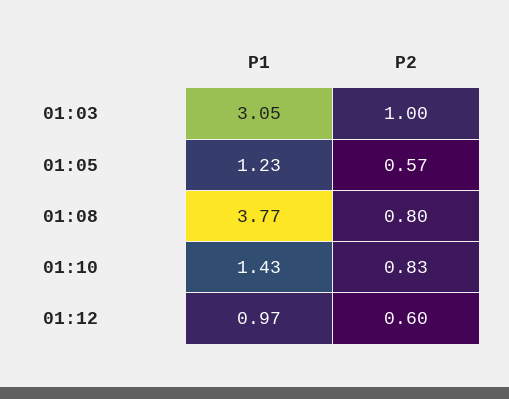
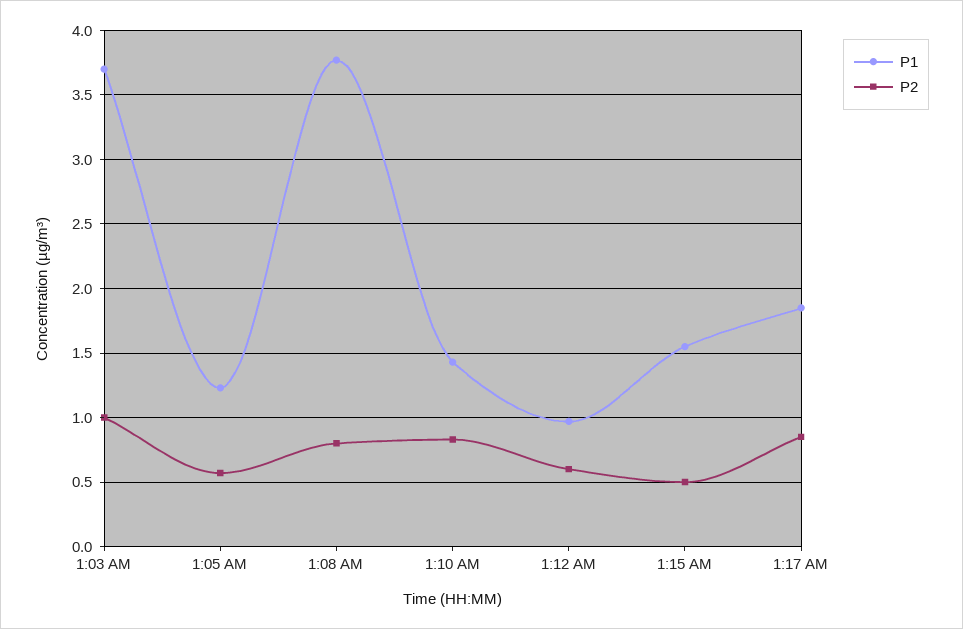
P1, 01:03: 3.05 -> 3.7
P1, 1:15 AM: none -> 1.55
P2, 1:15 AM: none -> 0.5
P1, 1:17 AM: none -> 1.85
P2, 1:17 AM: none -> 0.85

